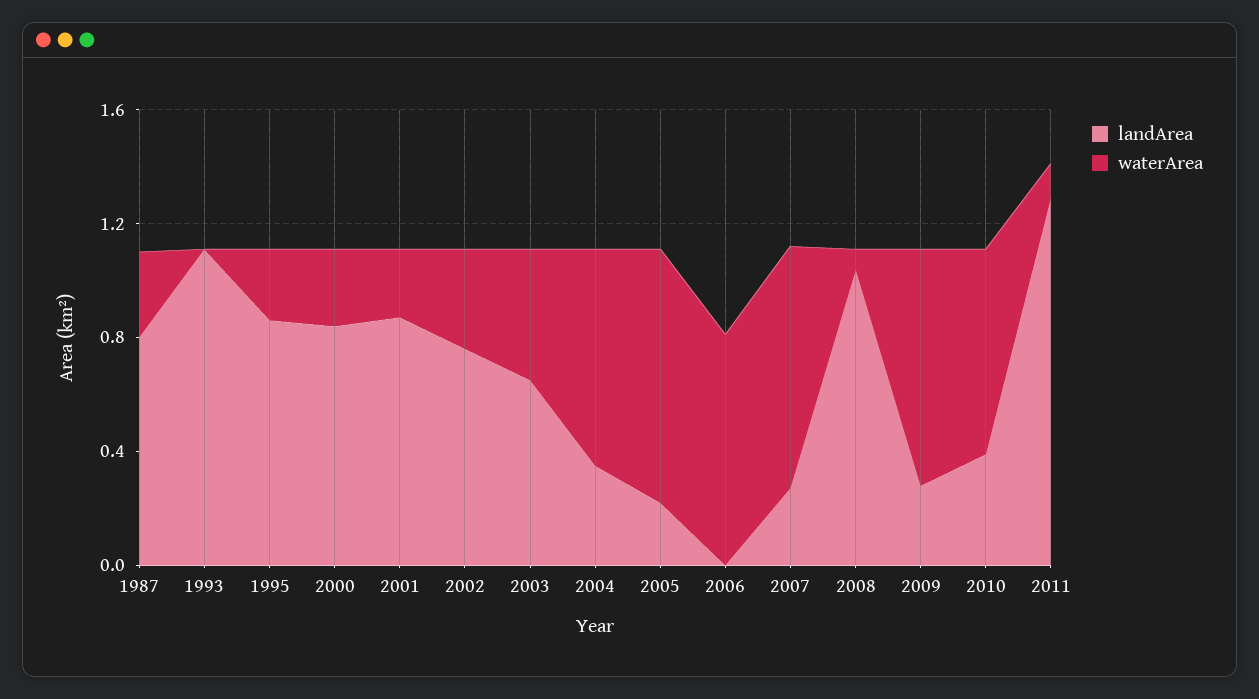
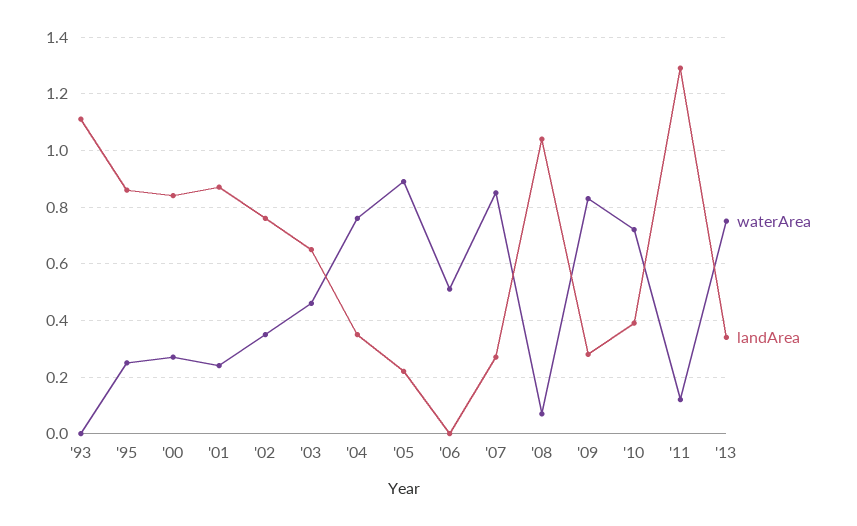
landArea, 1987: 0.8 -> none
waterArea, 1987: 0.3 -> none
waterArea, 2006: 0.8 -> 0.5
waterArea, '13: none -> 0.75
landArea, '13: none -> 0.35

